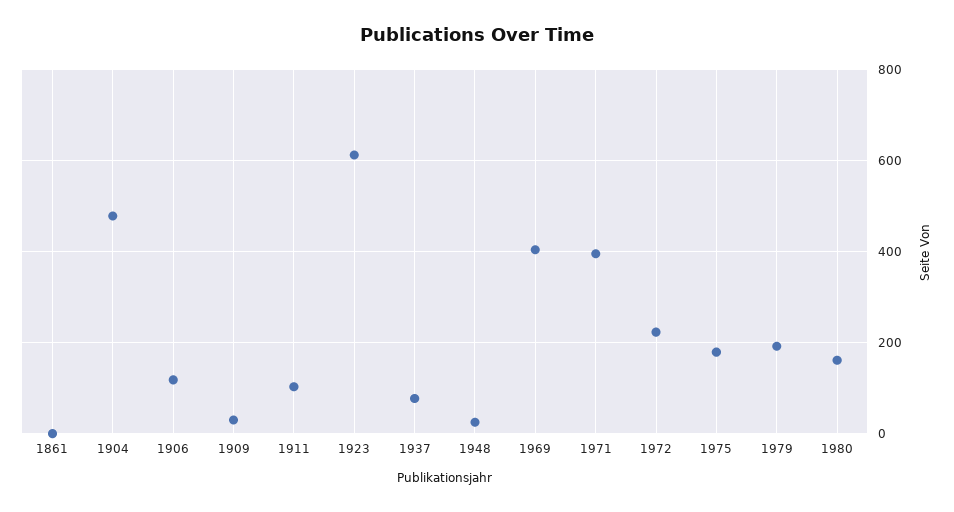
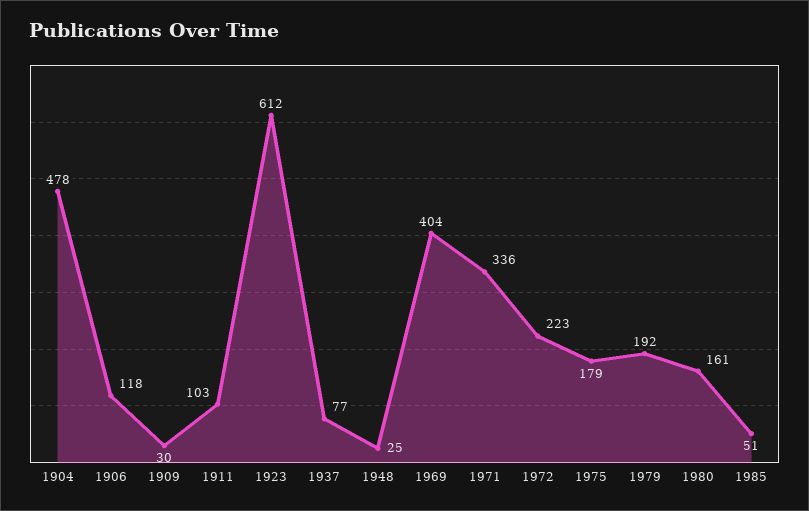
1861: 0 -> none
1971: 400 -> 336
1985: none -> 51

